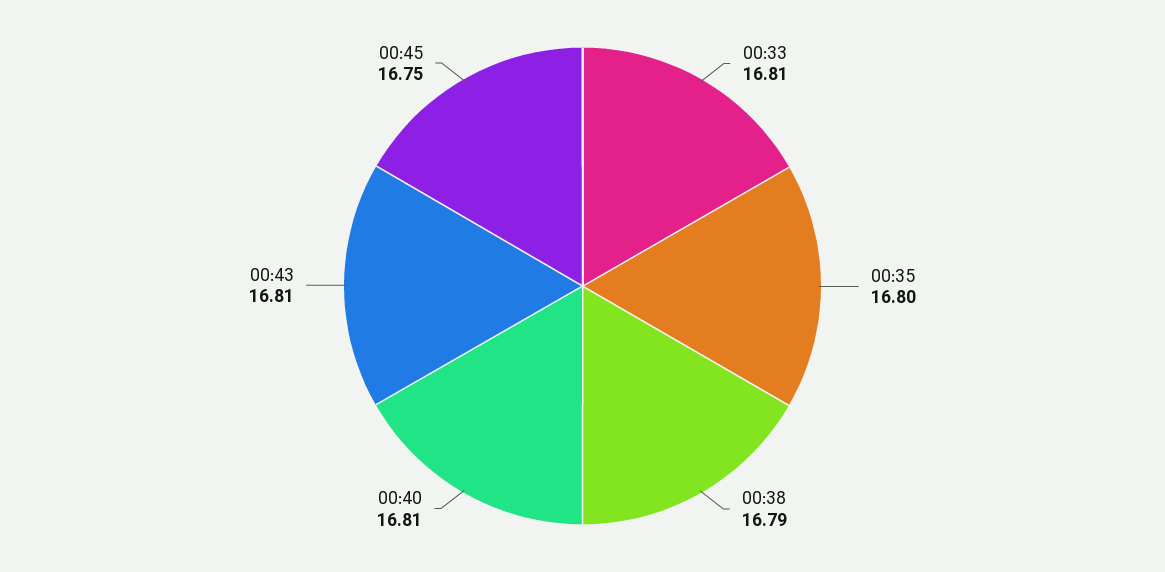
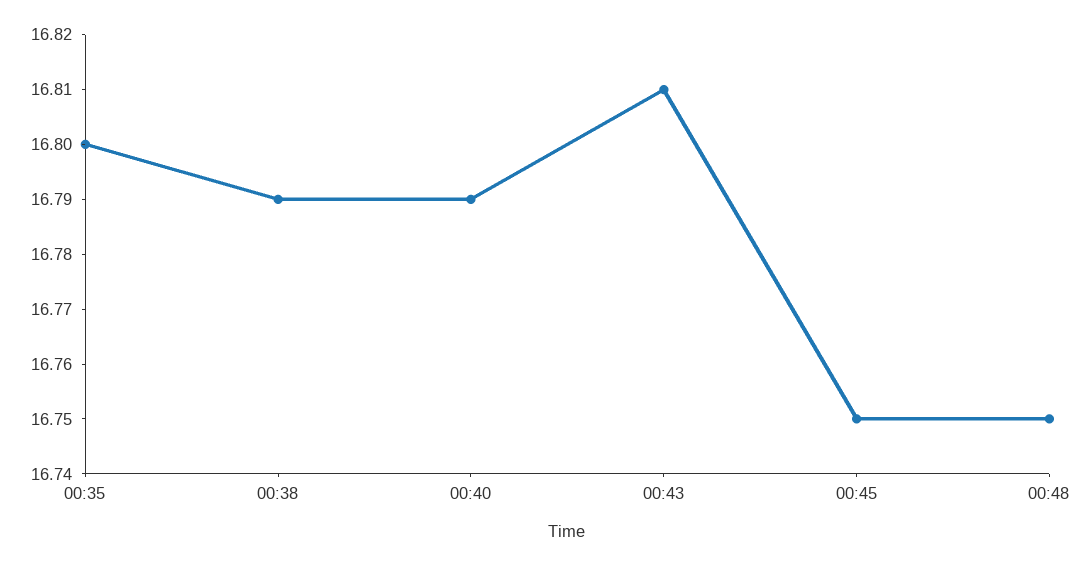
00:33: 16.81 -> none
00:40: 16.81 -> 16.79
00:48: none -> 16.75

